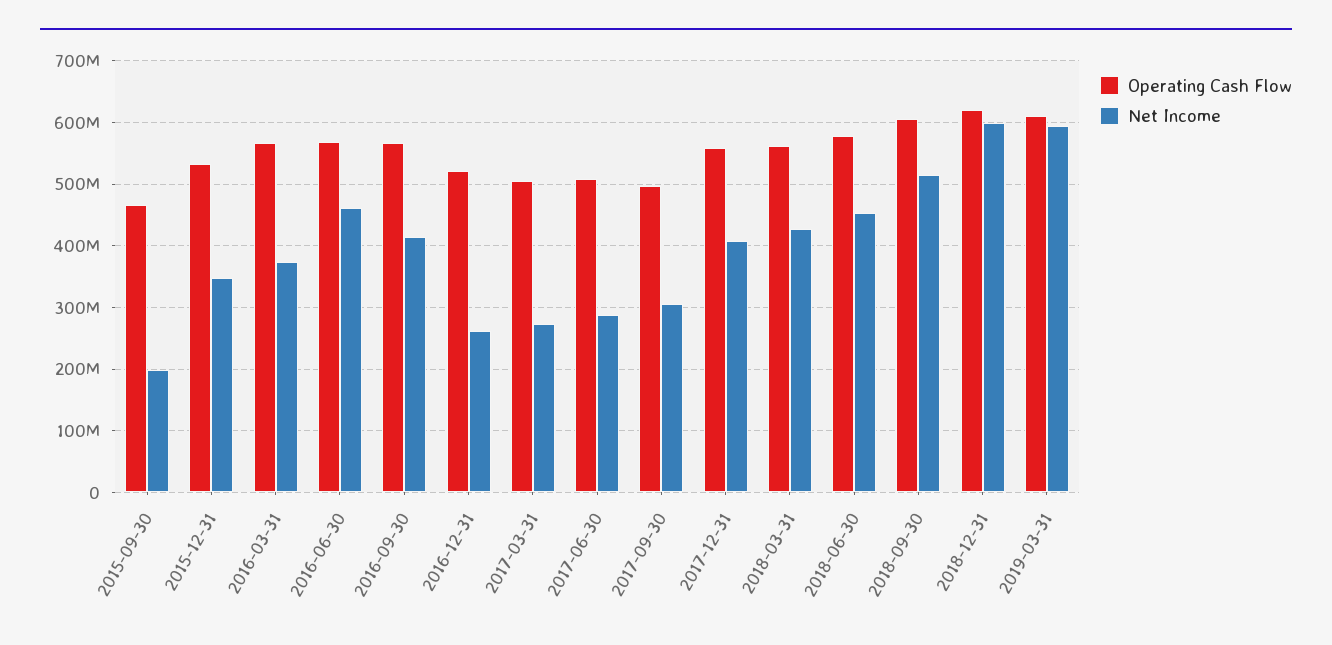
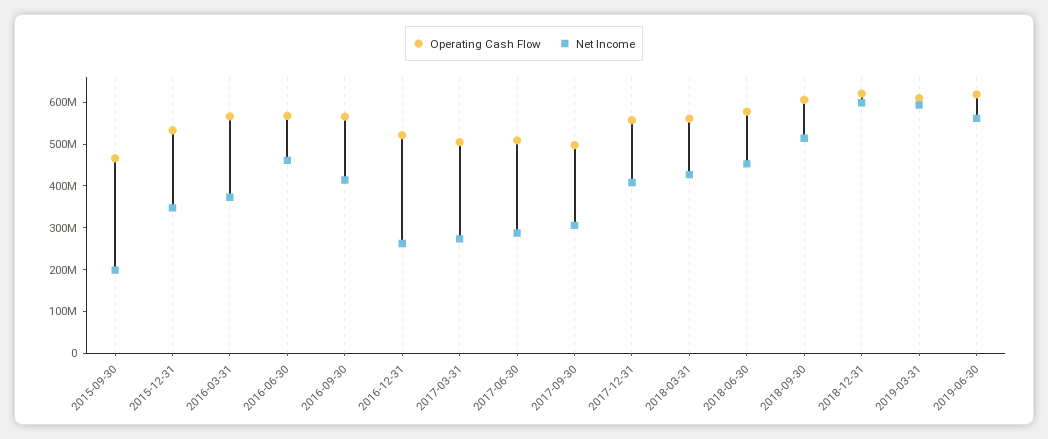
Operating Cash Flow, 2019-06-30: none -> 620000000
Net Income, 2019-06-30: none -> 560000000

